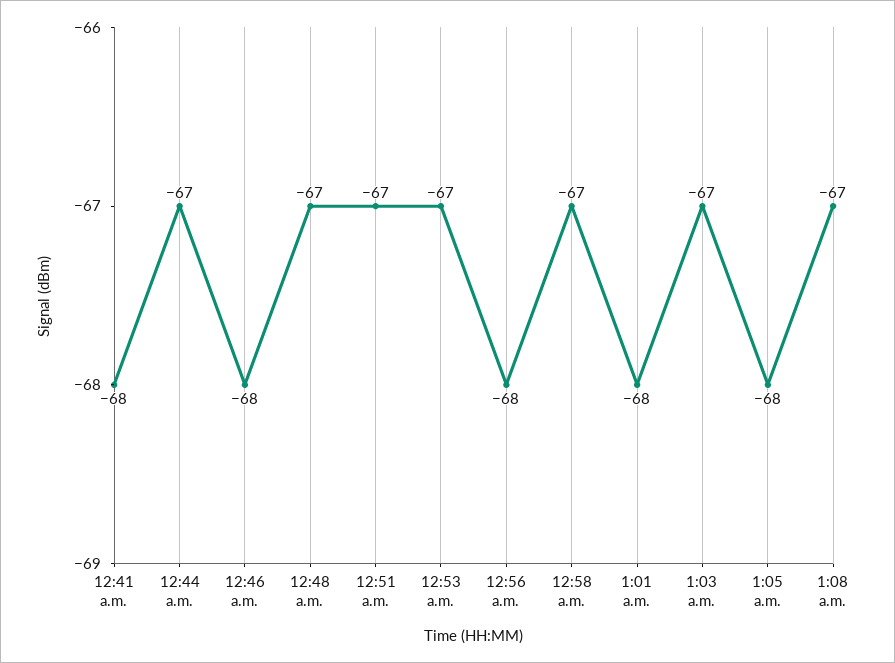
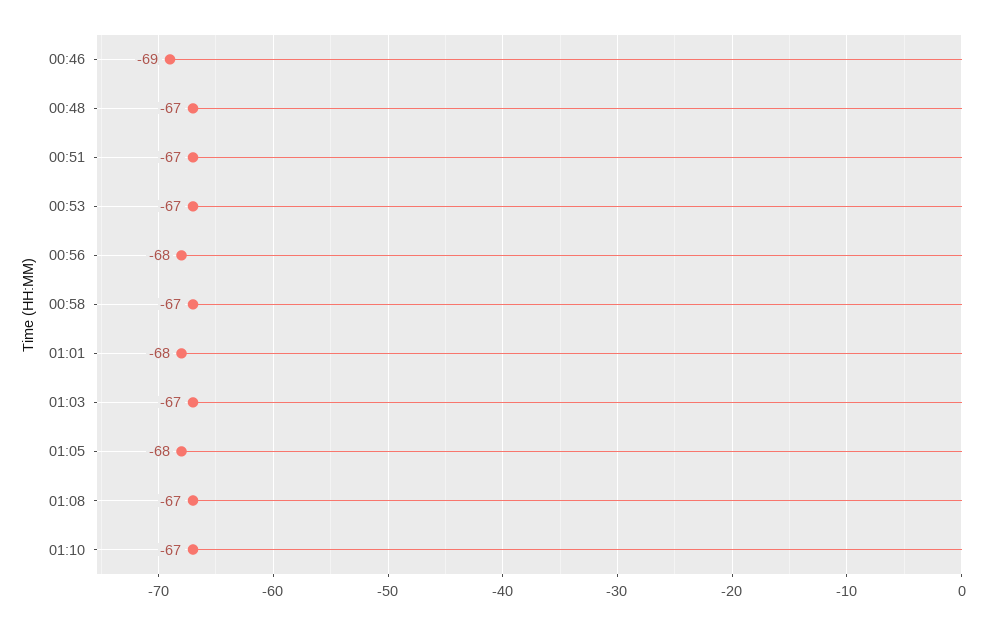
12:41 a.m.: -68 -> none
12:44 a.m.: -67 -> none
12:46 a.m.: -68 -> -69
01:10: none -> -67

